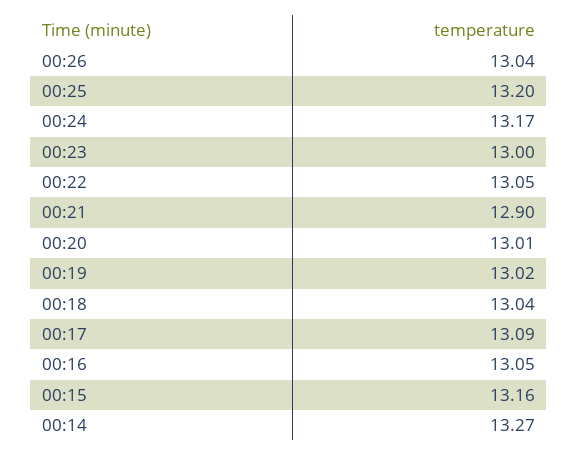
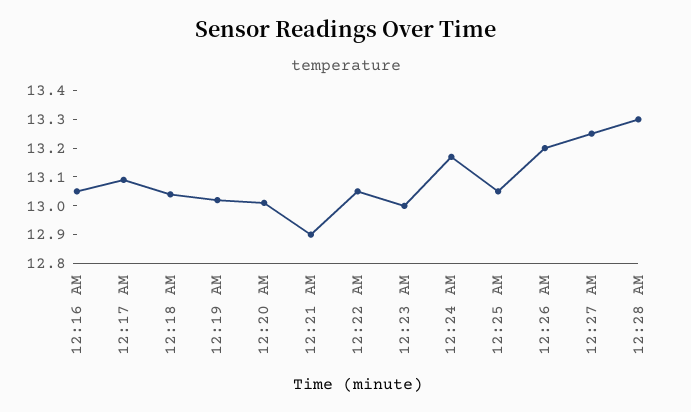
00:26: 13.04 -> 13.2
00:25: 13.2 -> 13.05
00:15: 13.16 -> none
00:14: 13.27 -> none
12:27 AM: none -> 13.25
12:28 AM: none -> 13.3

